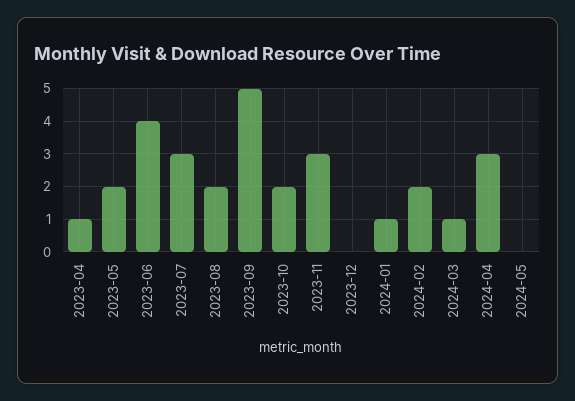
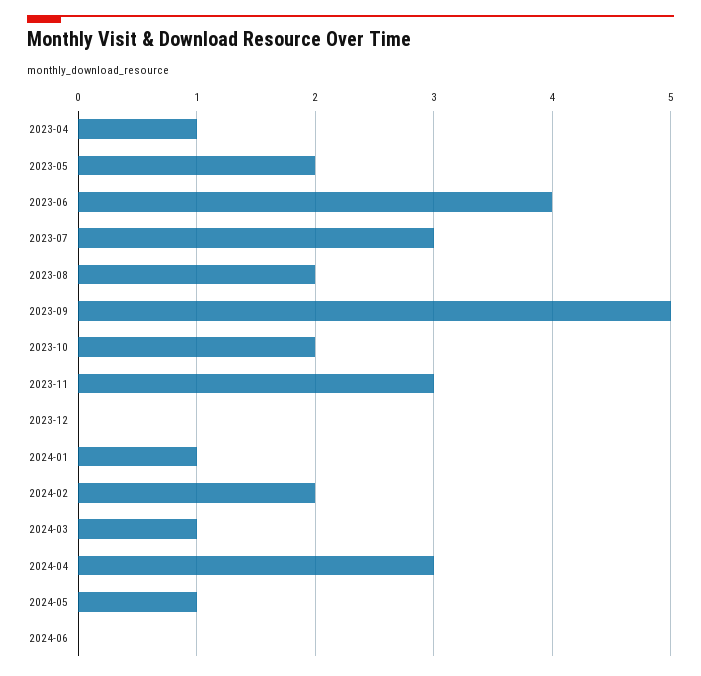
2024-05: 0 -> 1
2024-06: none -> 0

